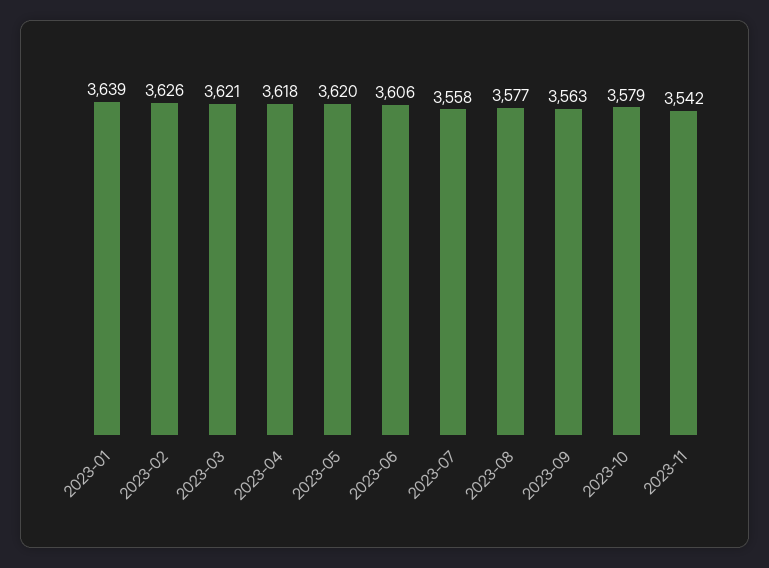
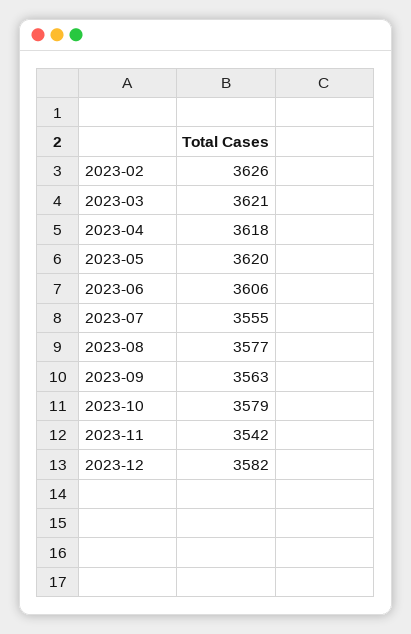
2023-01: 3639 -> none
2023-07: 3558 -> 3555
2023-12: none -> 3582

